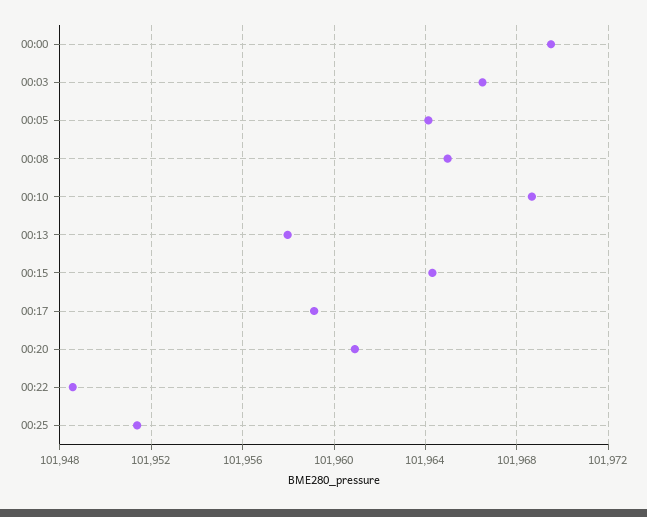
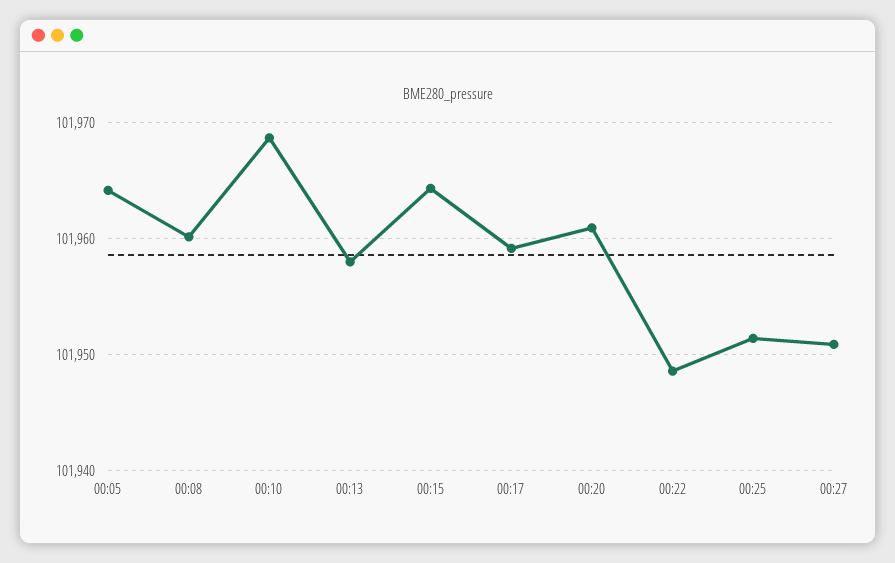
00:00: 101969.5 -> none
00:03: 101966.5 -> none
00:08: 101965 -> 101960
00:27: none -> 101951

